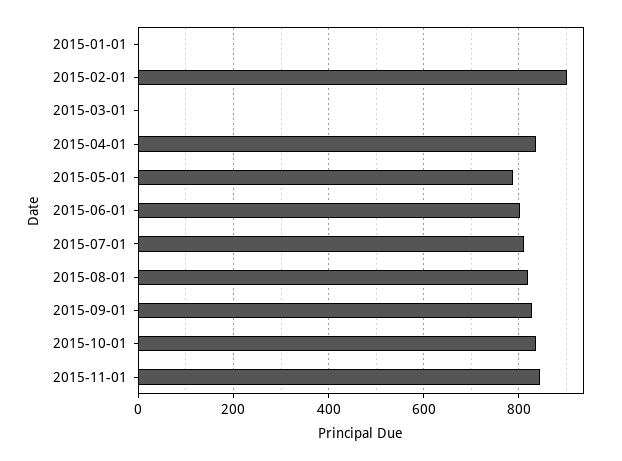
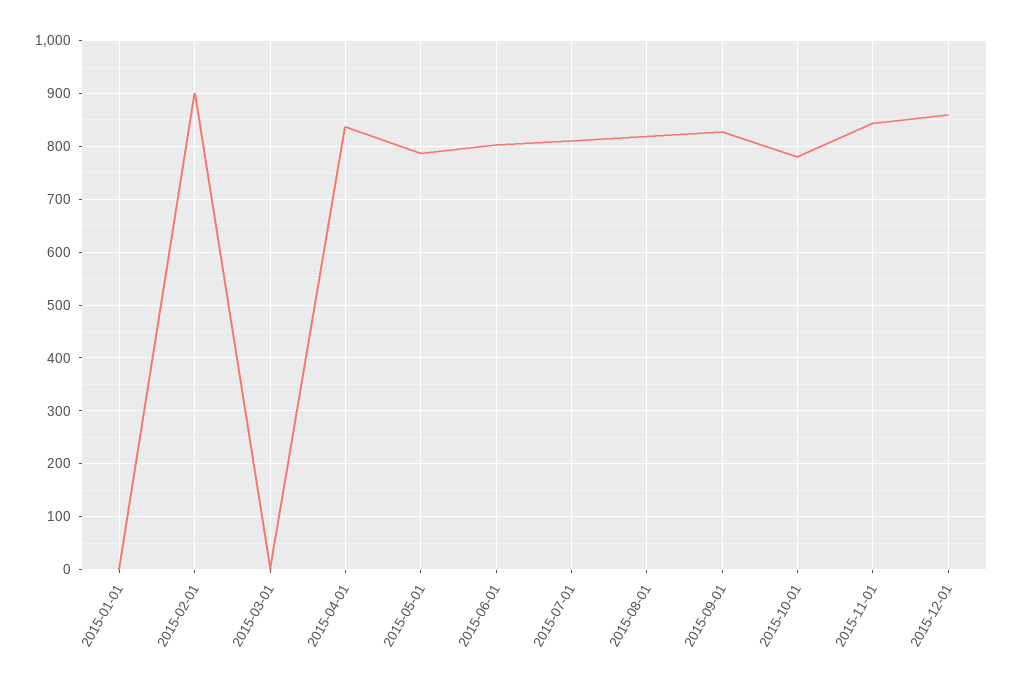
2015-10-01: 840 -> 780
2015-12-01: none -> 860

